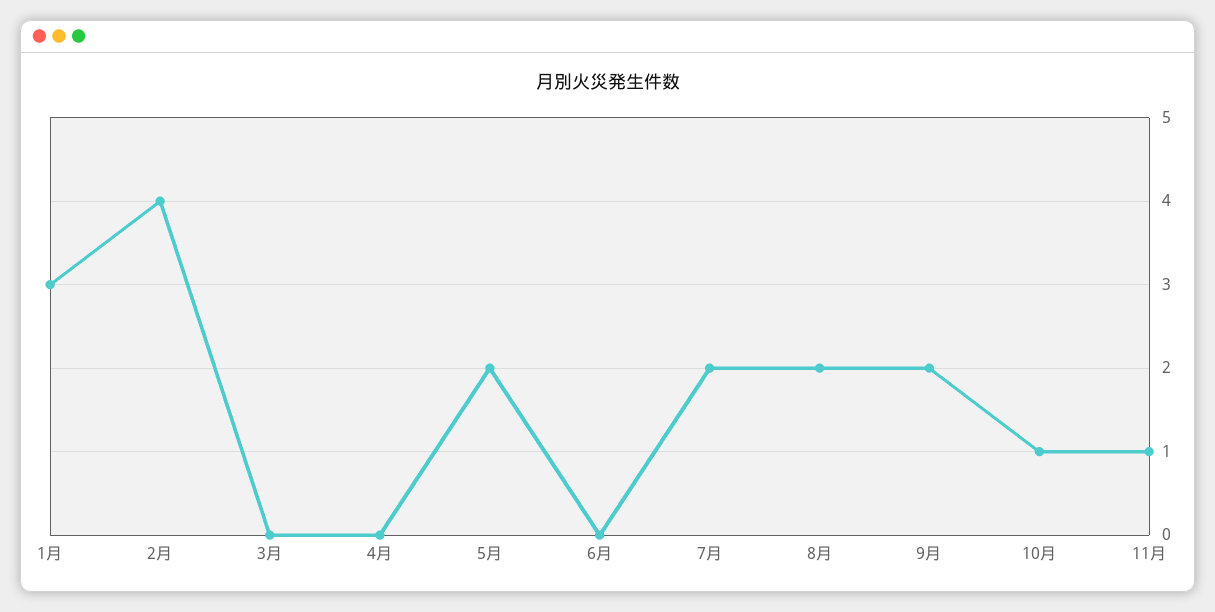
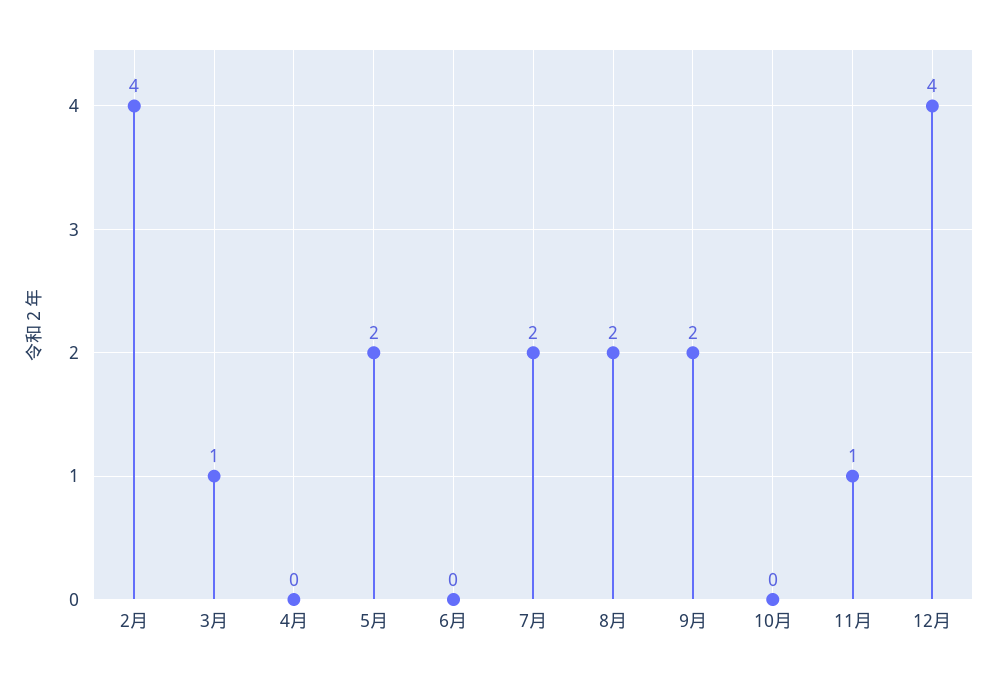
1月: 3 -> none
3月: 0 -> 1
10月: 1 -> 0
12月: none -> 4

